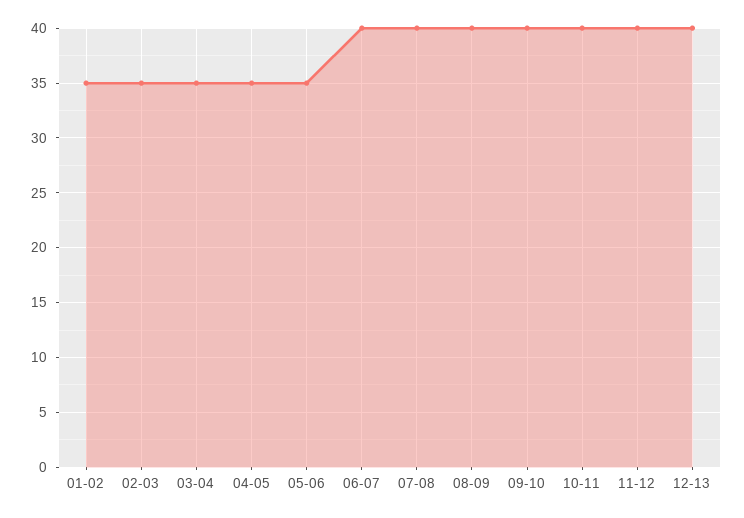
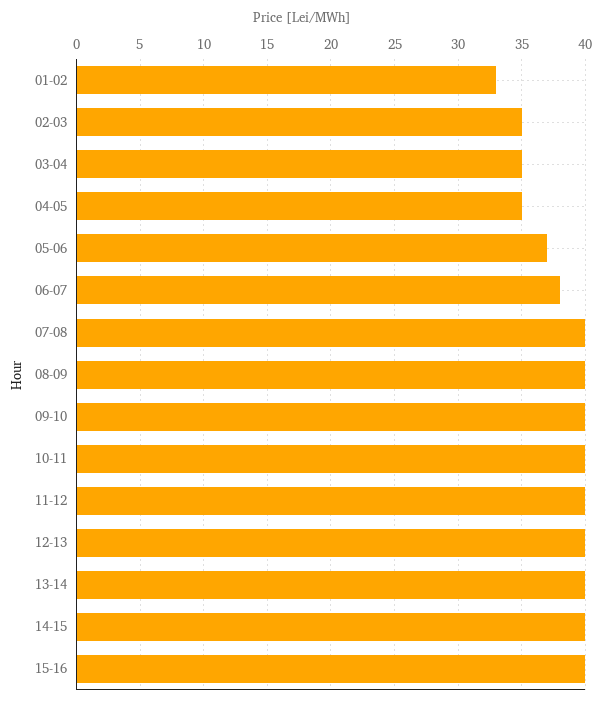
01-02: 35 -> 33
05-06: 35 -> 37
06-07: 40 -> 38
13-14: none -> 40
14-15: none -> 40
15-16: none -> 40

